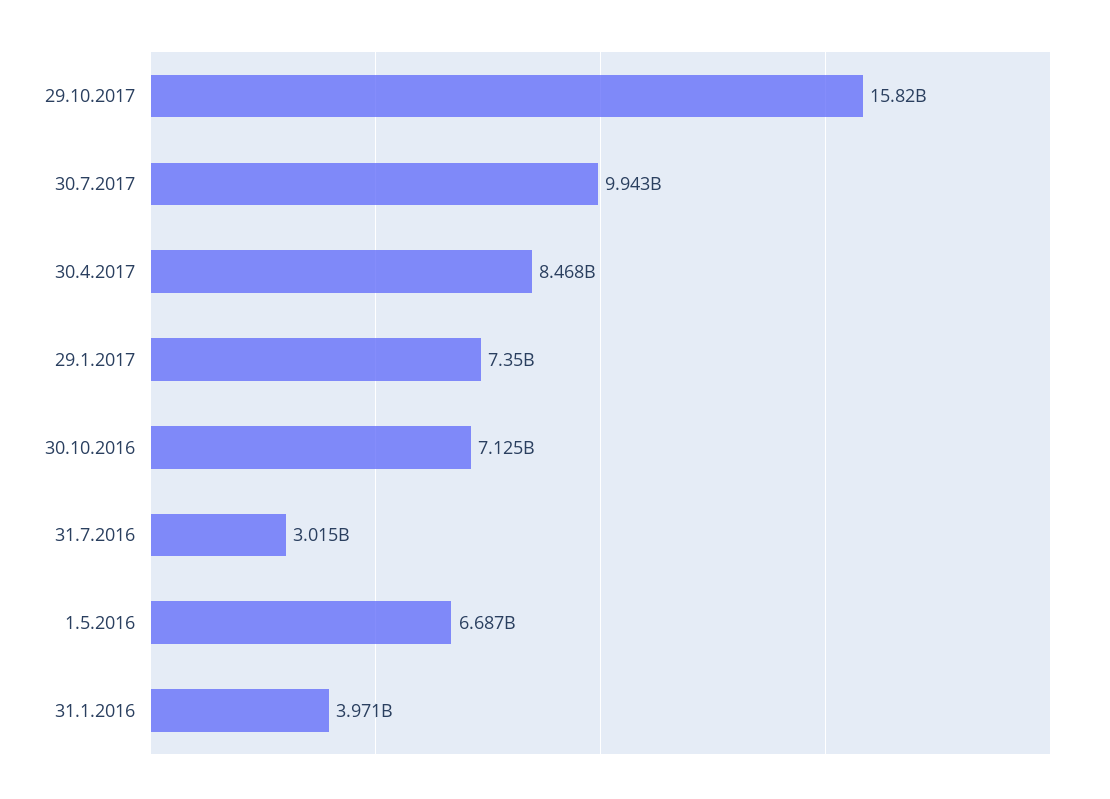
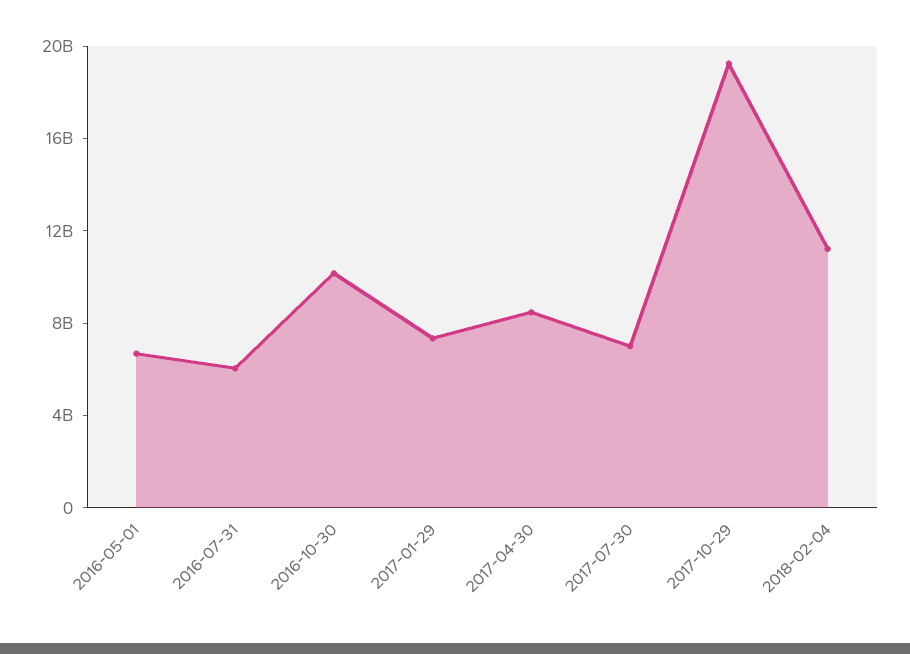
29.10.2017: 15820000000 -> 19000000000
30.7.2017: 9943000000 -> 7000000000
30.10.2016: 7125000000 -> 10000000000
31.7.2016: 3015000000 -> 6000000000
31.1.2016: 3971000000 -> none
2018-02-04: none -> 11000000000

